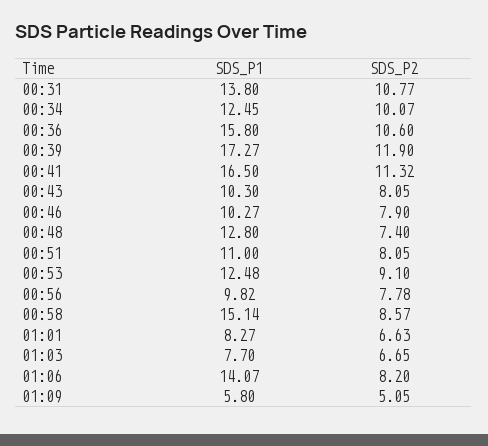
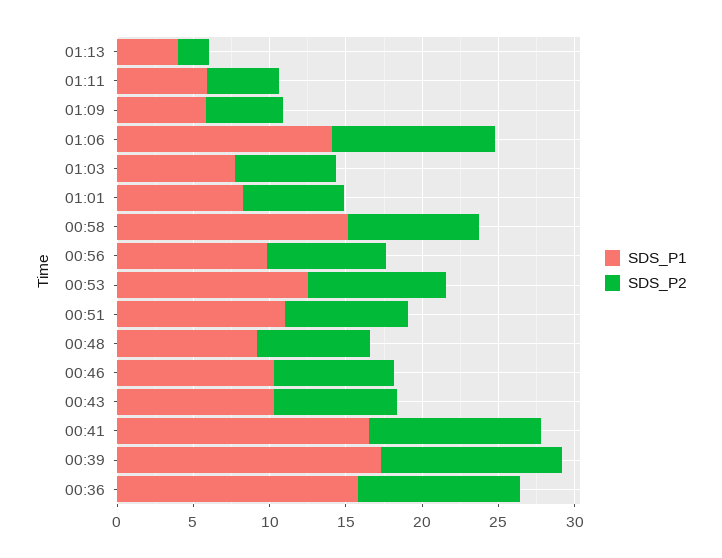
SDS_P1, 00:31: 13.8 -> none
SDS_P2, 00:31: 10.77 -> none
SDS_P1, 00:34: 12.45 -> none
SDS_P2, 00:34: 10.07 -> none
SDS_P1, 00:48: 12.8 -> 9
SDS_P2, 01:06: 8.2 -> 11
SDS_P1, 01:13: none -> 4
SDS_P2, 01:13: none -> 2
SDS_P1, 01:11: none -> 6
SDS_P2, 01:11: none -> 5

